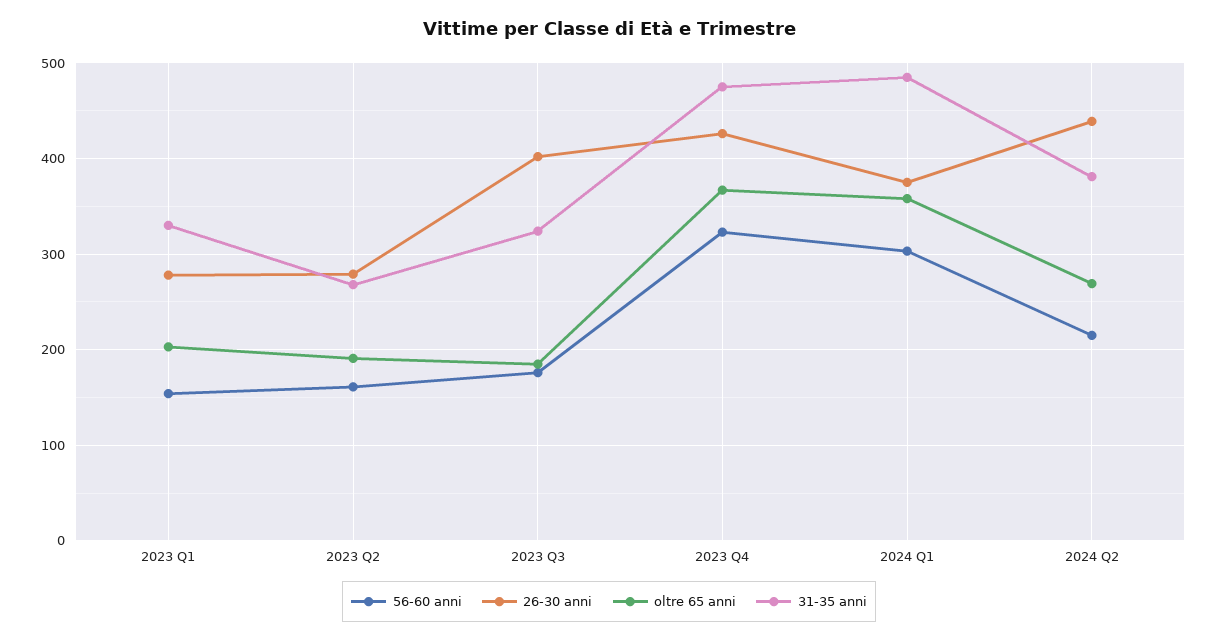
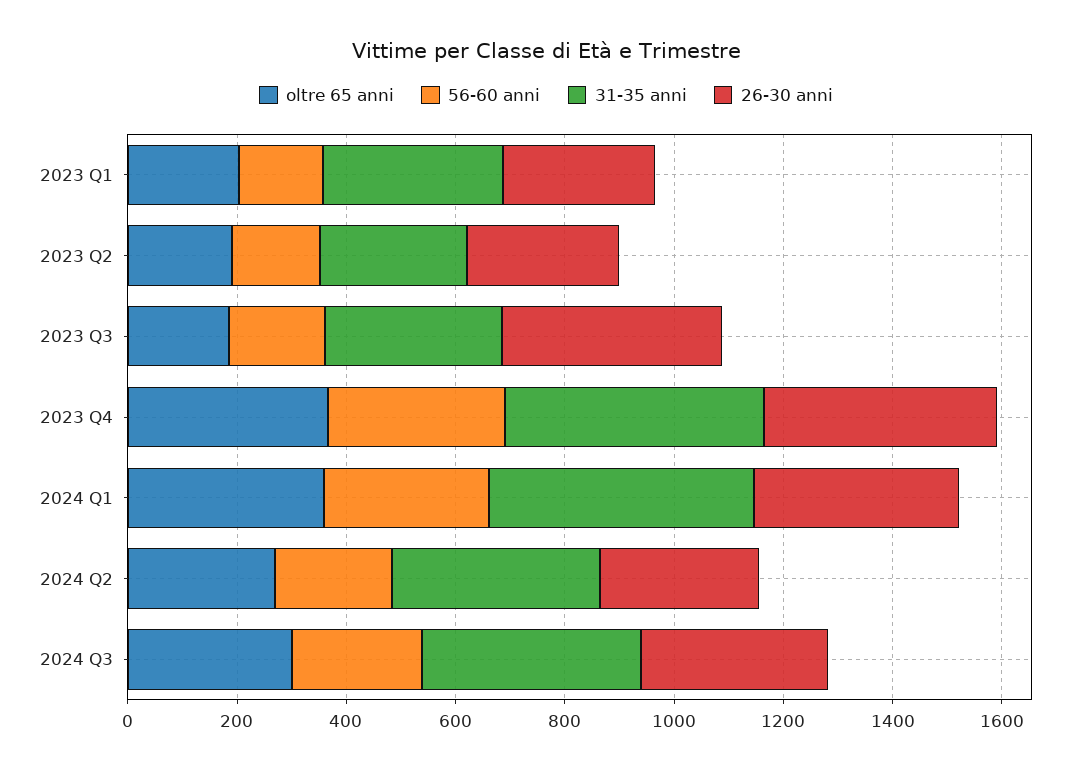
26-30 anni, 2024 Q2: 440 -> 300
oltre 65 anni, 2024 Q3: none -> 300
56-60 anni, 2024 Q3: none -> 250
31-35 anni, 2024 Q3: none -> 400
26-30 anni, 2024 Q3: none -> 350

